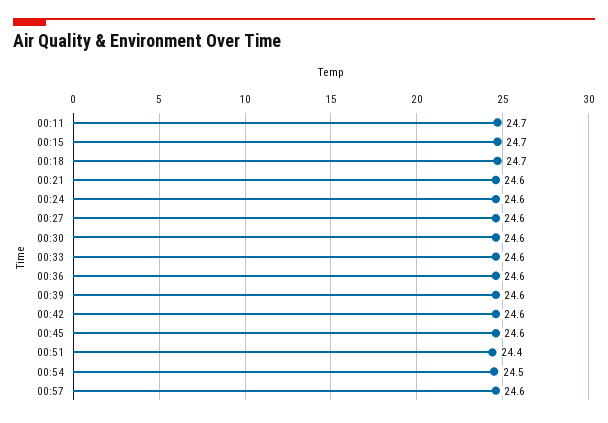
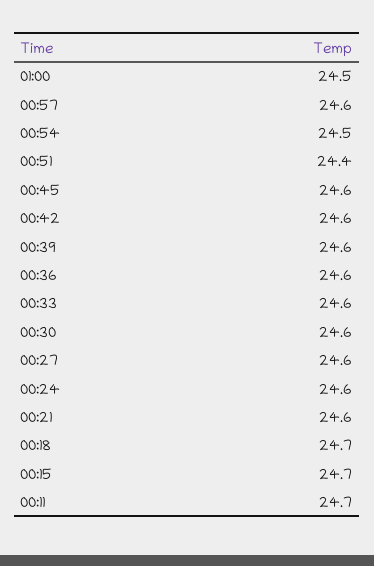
01:00: none -> 24.5

